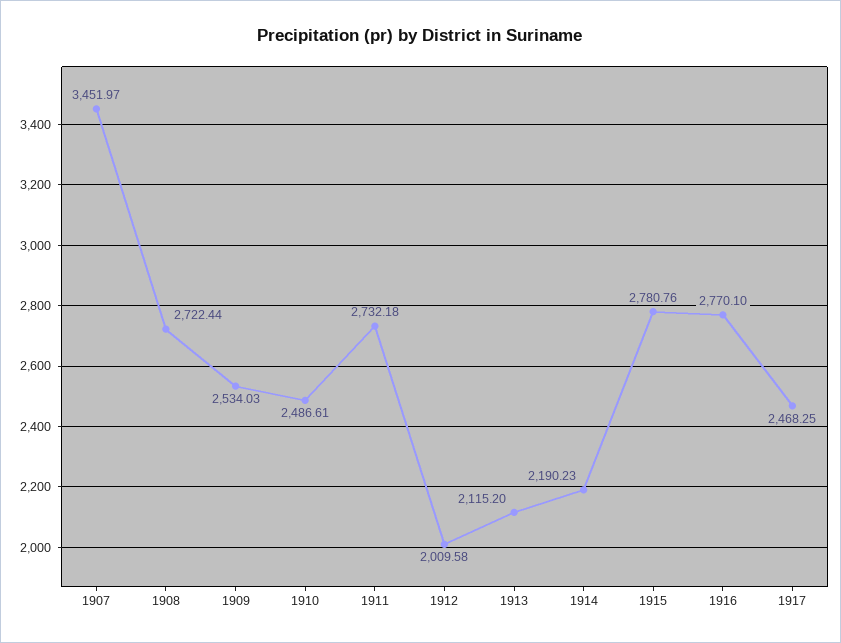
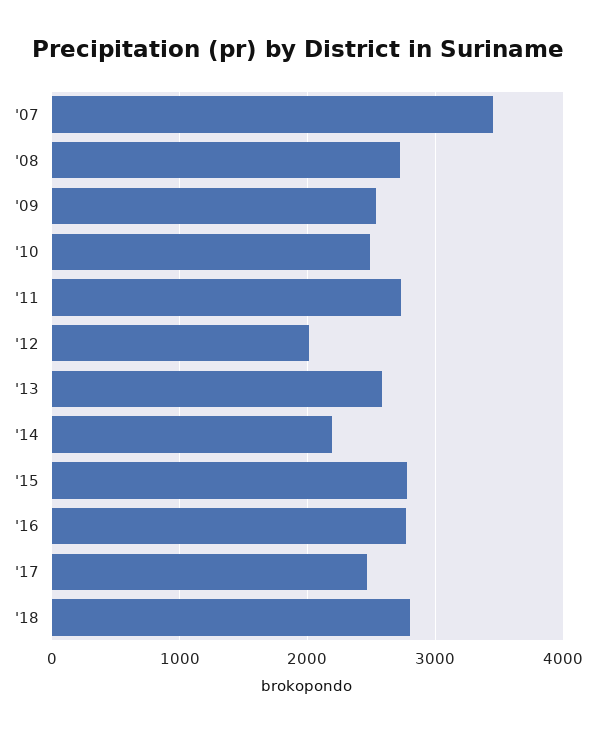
1913: 2115.2 -> 2600
'18: none -> 2800

